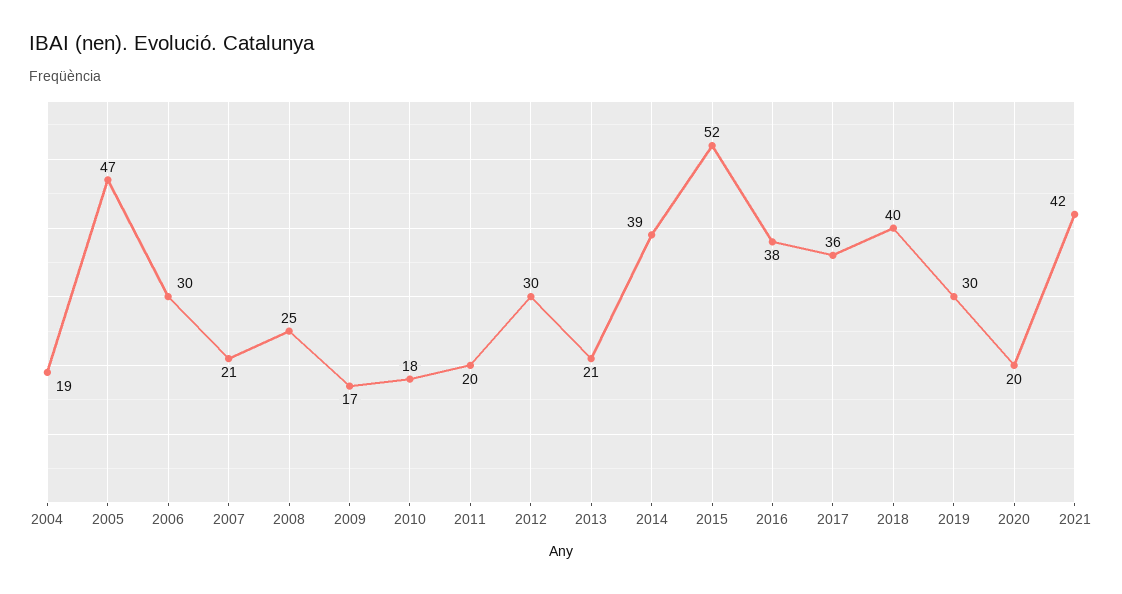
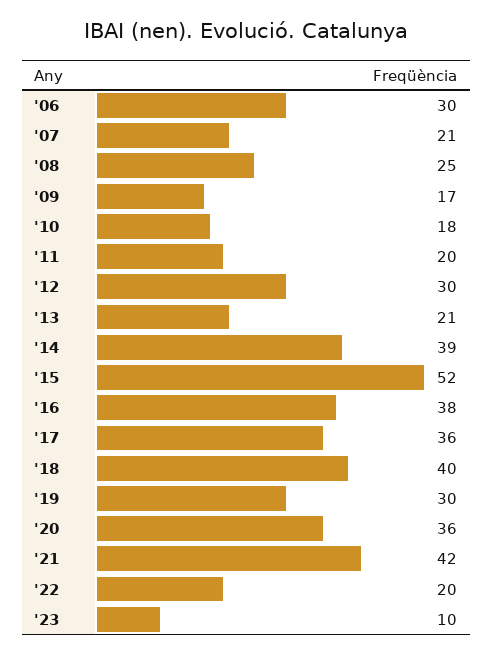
2004: 19 -> none
2005: 47 -> none
2020: 20 -> 36
'22: none -> 20
'23: none -> 10

